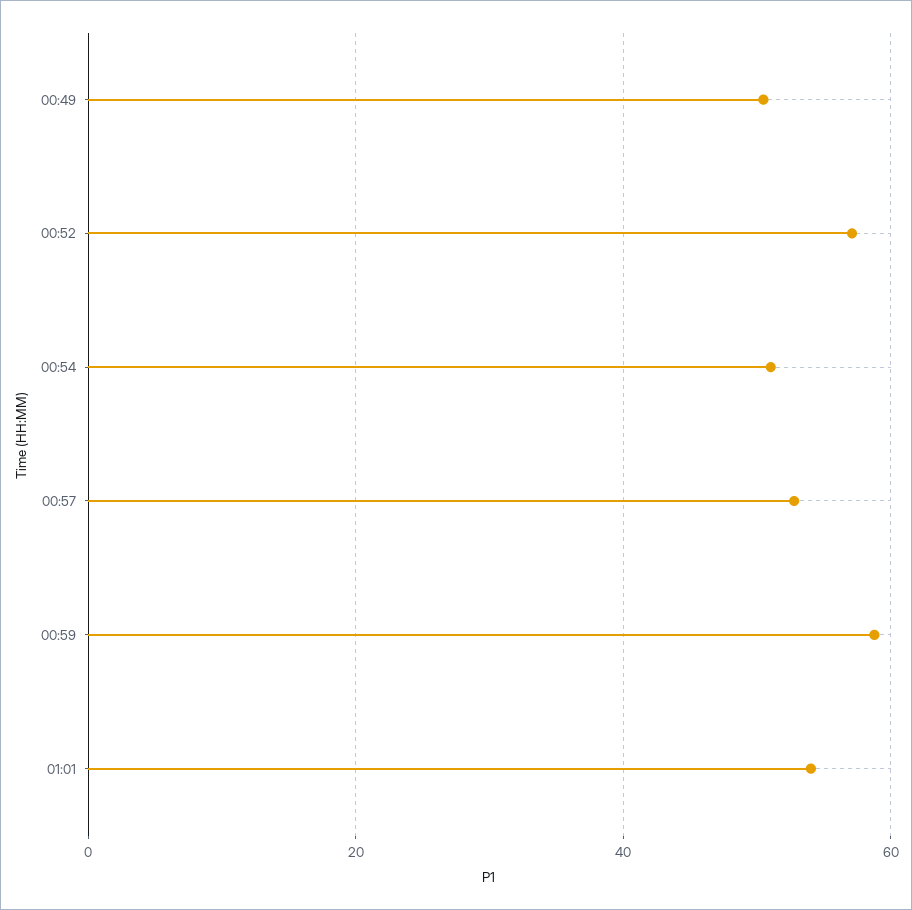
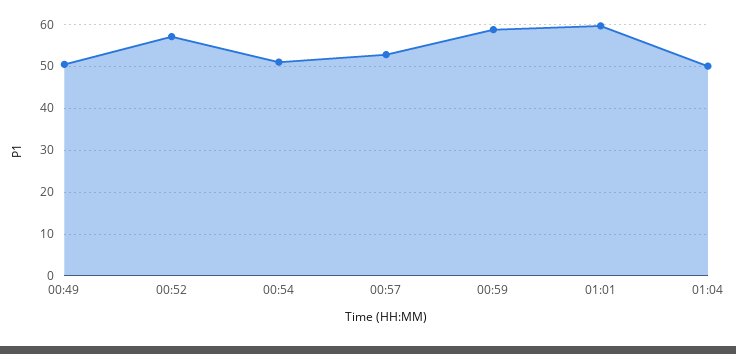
01:01: 54 -> 60
01:04: none -> 50

